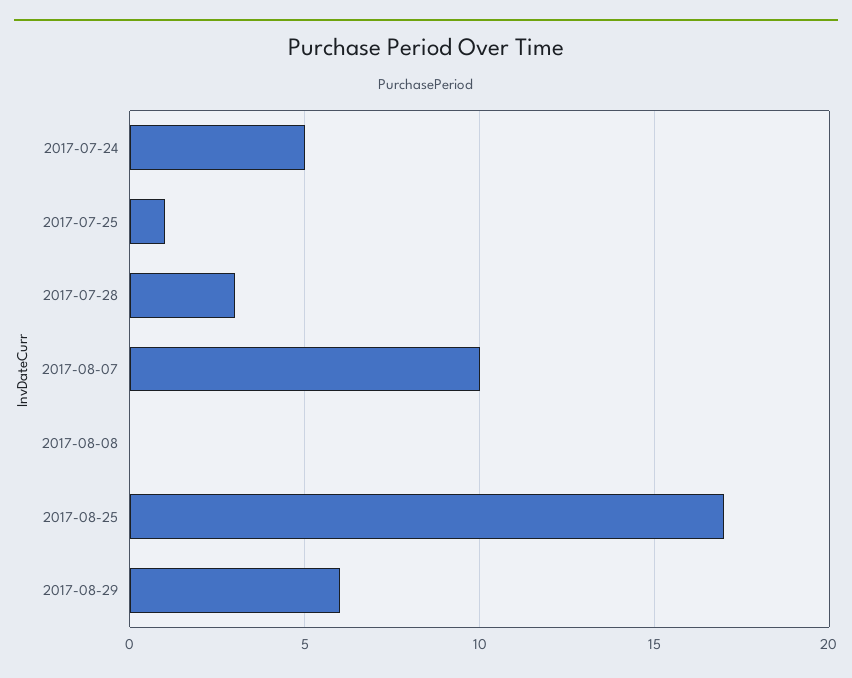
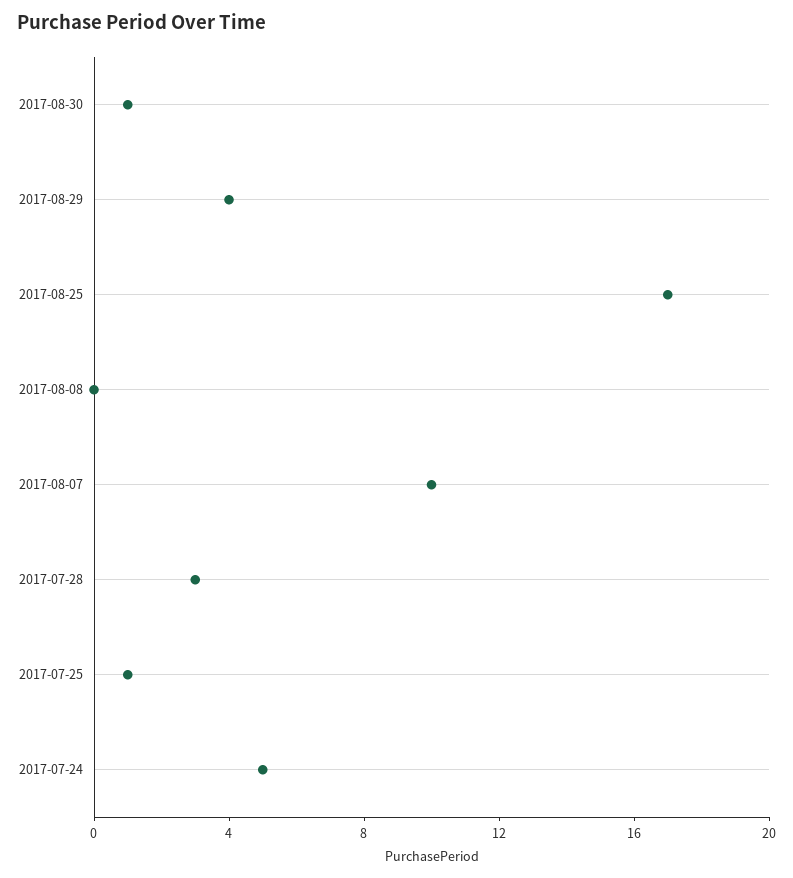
2017-08-29: 6 -> 4
2017-08-30: none -> 1

